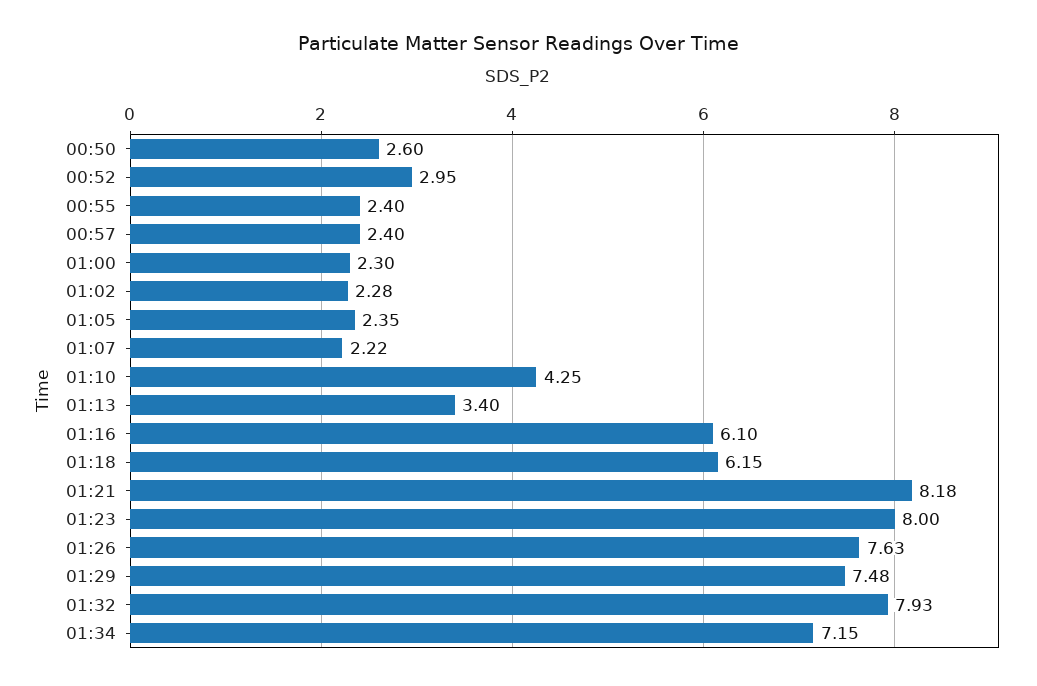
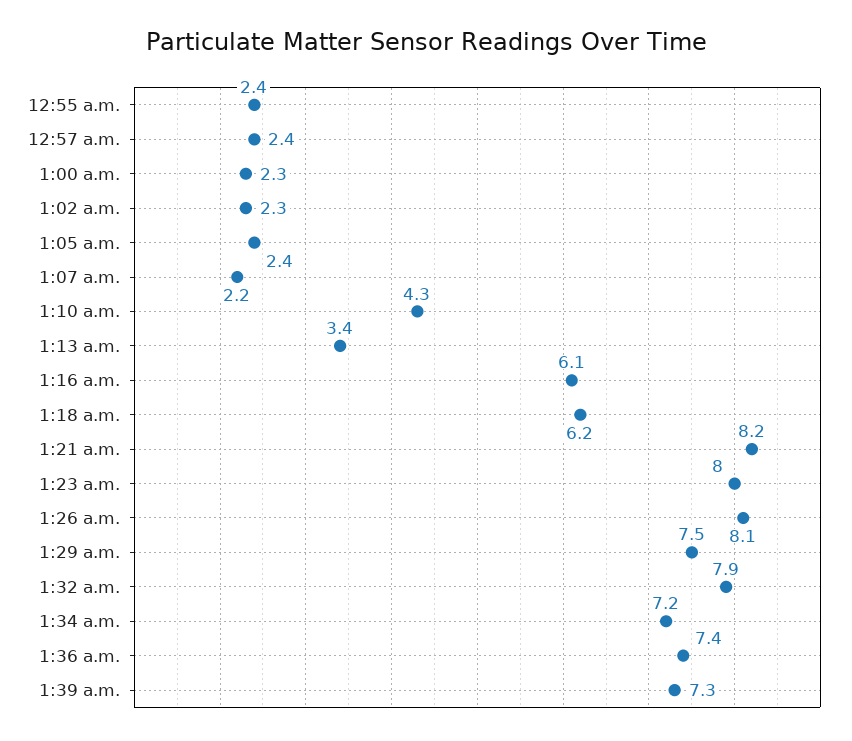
00:50: 2.6 -> none
00:52: 2.95 -> none
01:26: 7.63 -> 8.1
1:36 a.m.: none -> 7.4
1:39 a.m.: none -> 7.3

